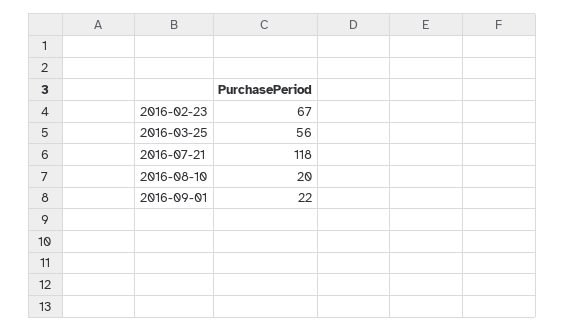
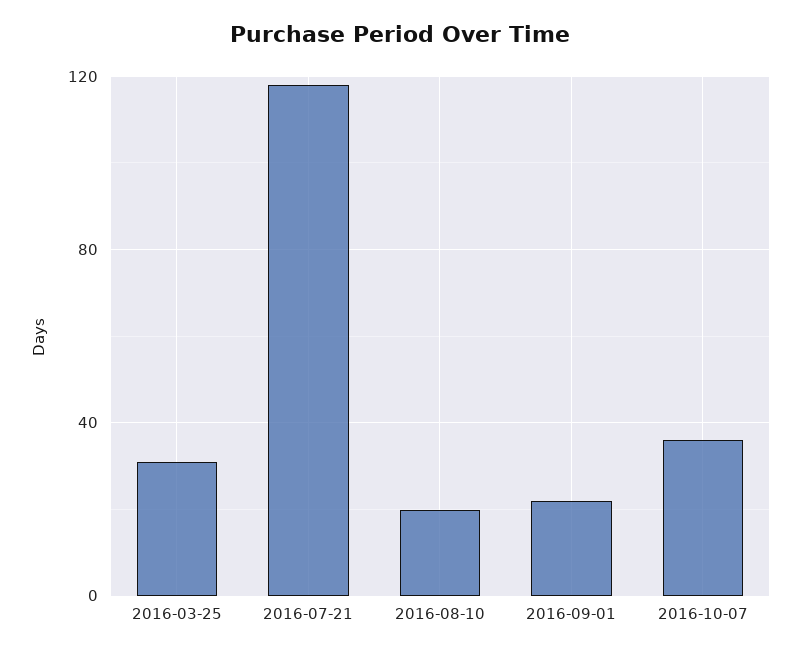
2016-02-23: 67 -> none
2016-03-25: 56 -> 30
2016-10-07: none -> 35

